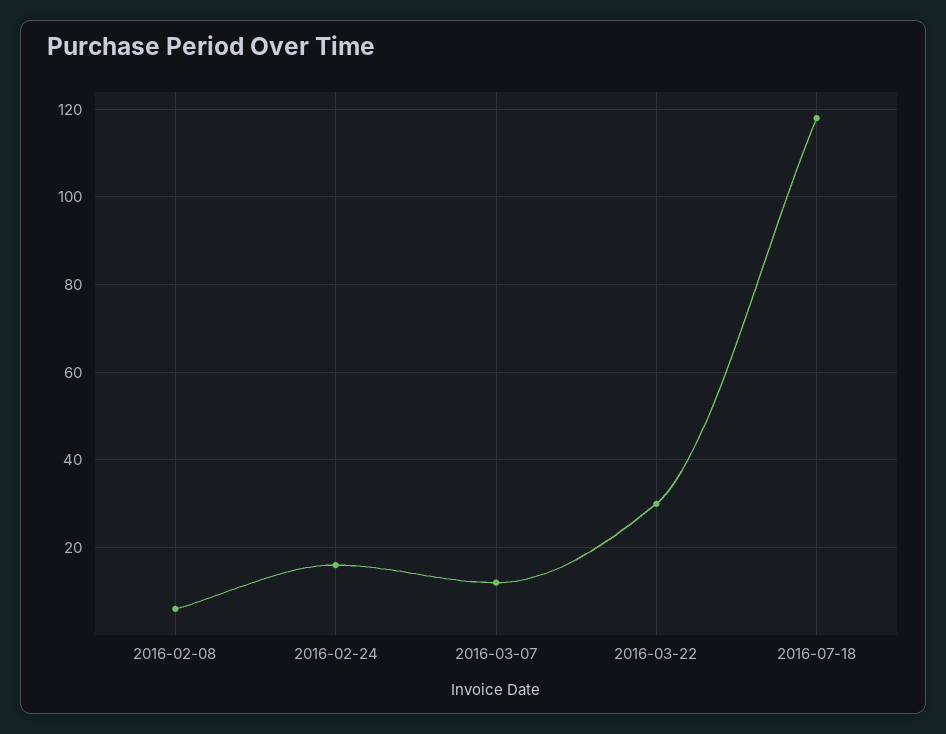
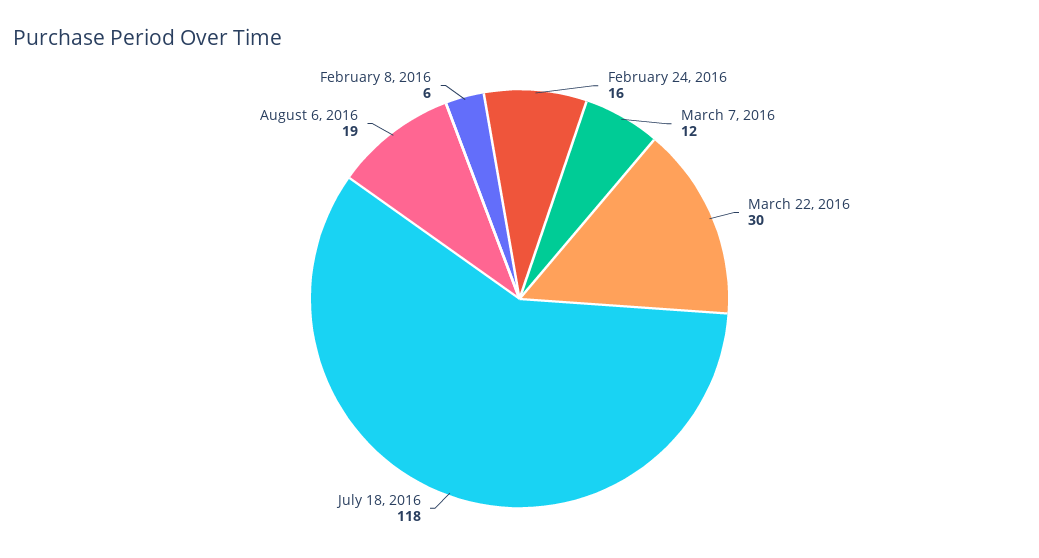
August 6, 2016: none -> 19

